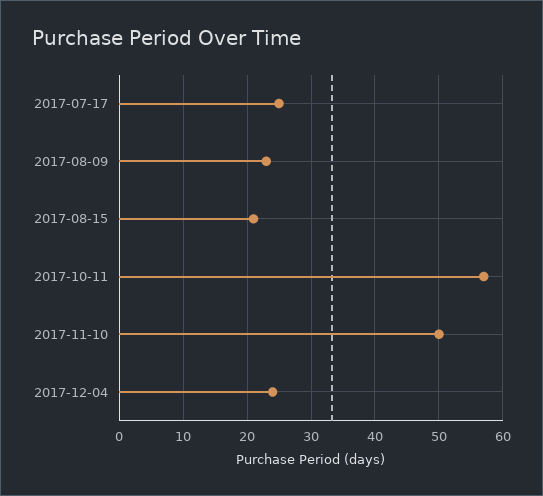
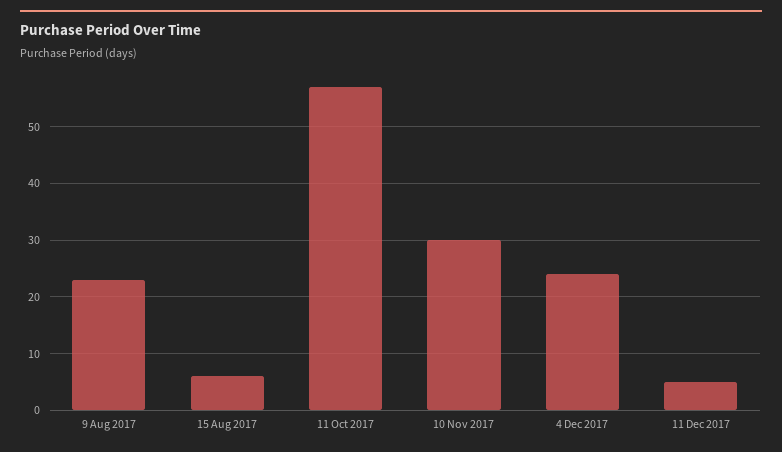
2017-07-17: 25 -> none
2017-08-15: 21 -> 5
2017-11-10: 50 -> 30
11 Dec 2017: none -> 5

